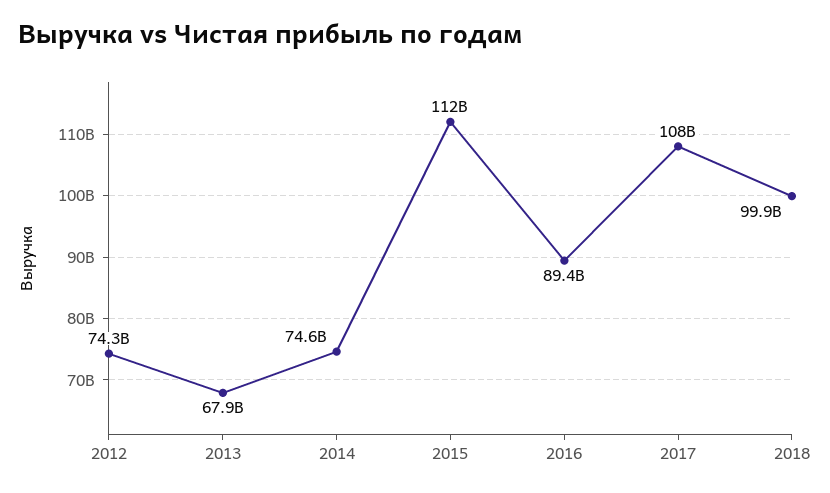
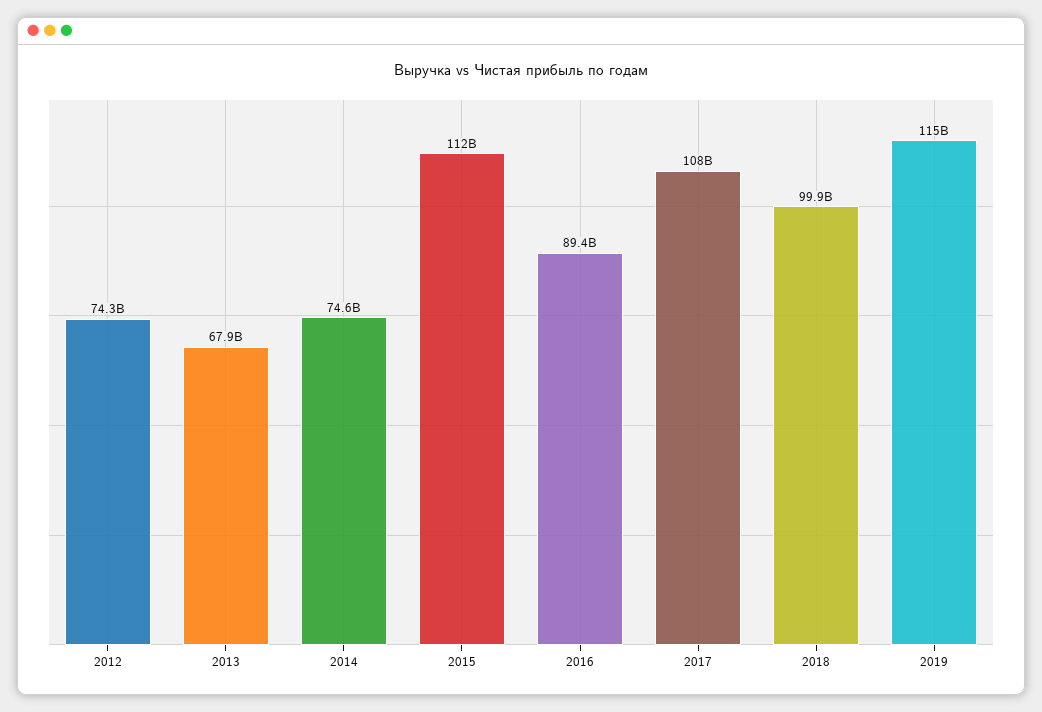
2019: none -> 115000000000

